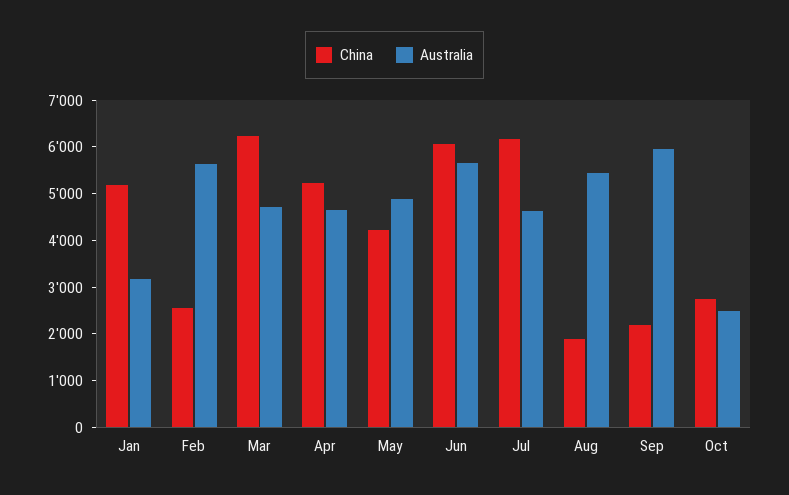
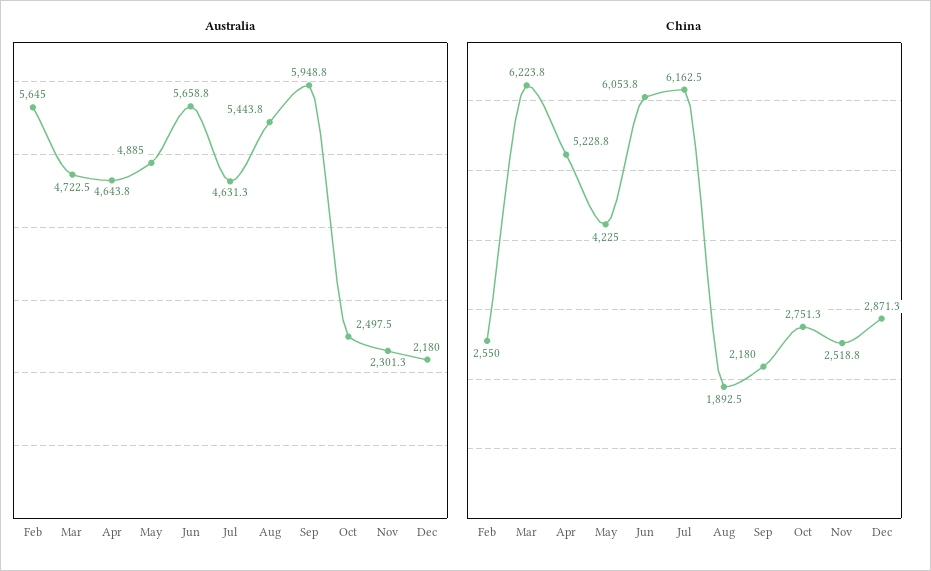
China, Jan: 5200 -> none
Australia, Jan: 3200 -> none
Australia, Nov: none -> 2301.3
Australia, Dec: none -> 2180
China, Nov: none -> 2518.8
China, Dec: none -> 2871.3

